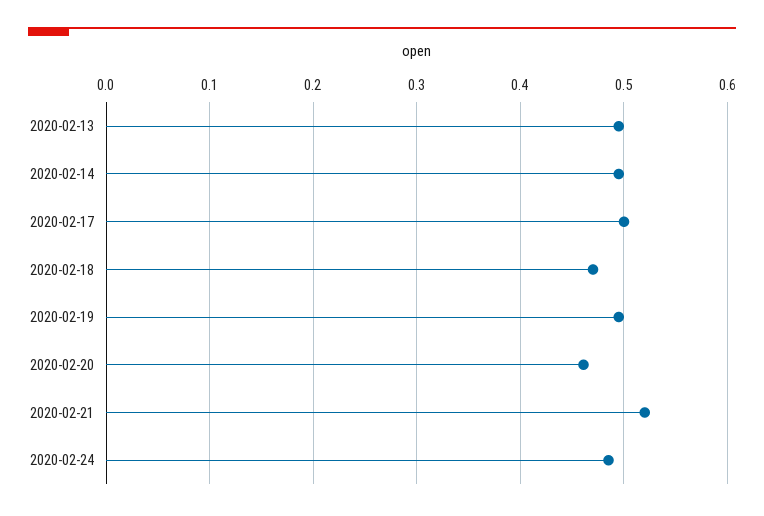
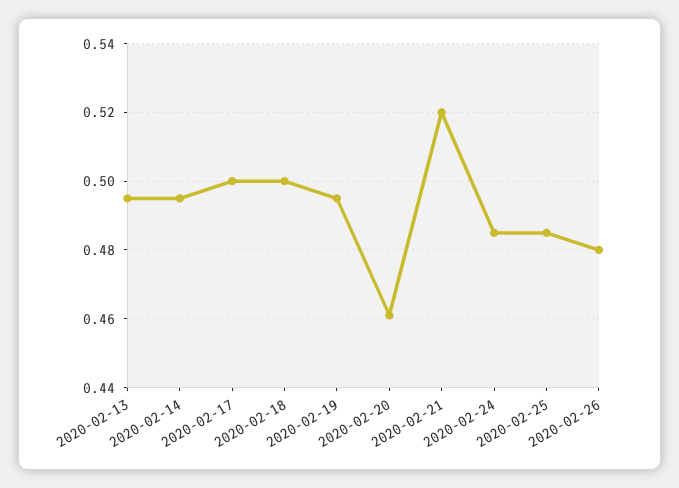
2020-02-18: 0.47 -> 0.5
2020-02-25: none -> 0.485
2020-02-26: none -> 0.48

